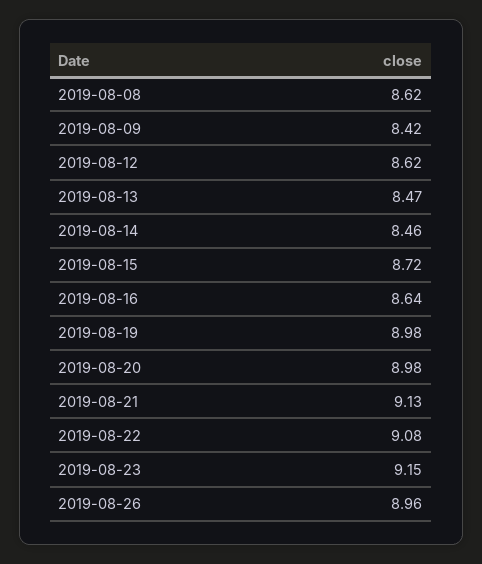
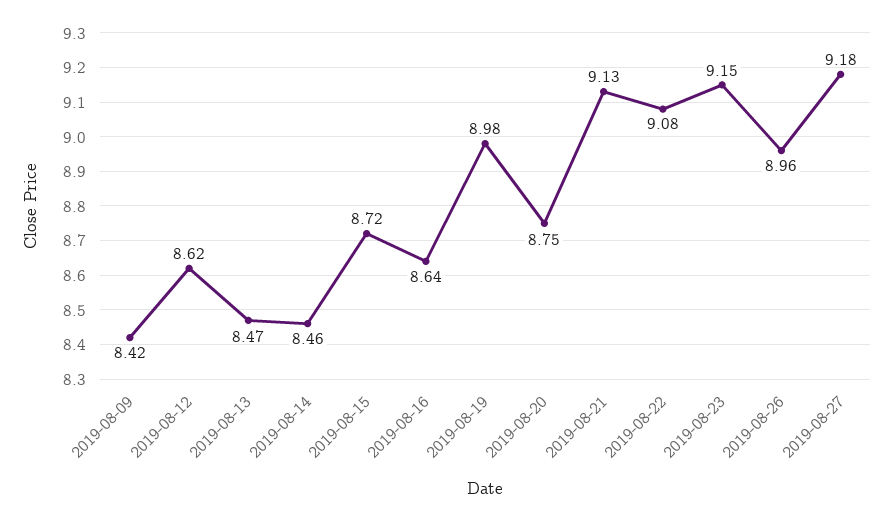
2019-08-08: 8.62 -> none
2019-08-20: 8.98 -> 8.75
2019-08-27: none -> 9.18

